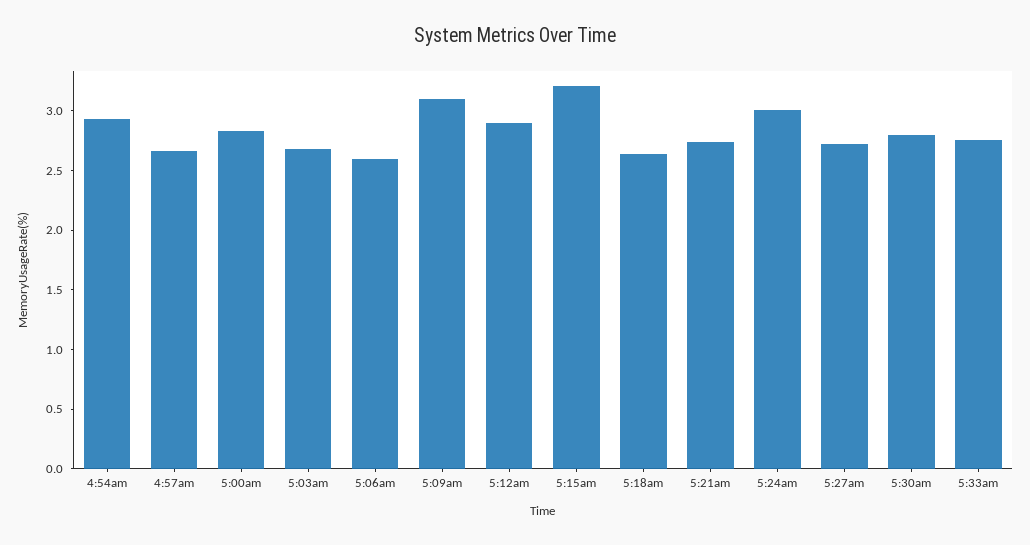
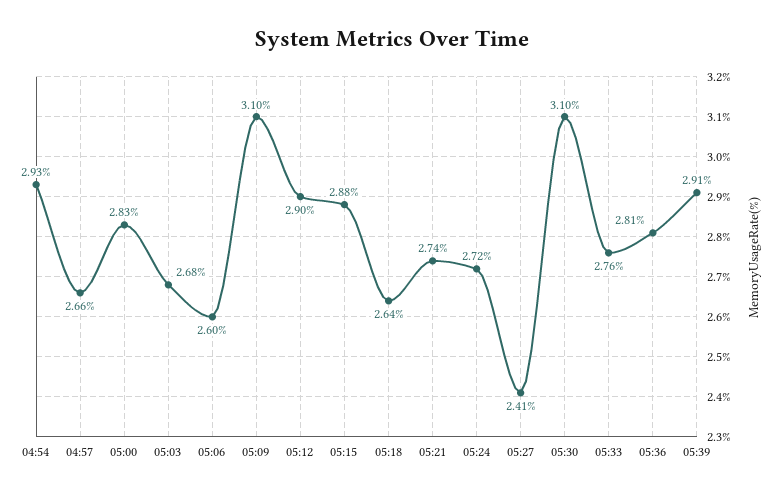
5:15am: 3.2 -> 2.88
5:24am: 3 -> 2.72
5:27am: 2.7 -> 2.41
5:30am: 2.8 -> 3.1
05:36: none -> 2.81
05:39: none -> 2.91

